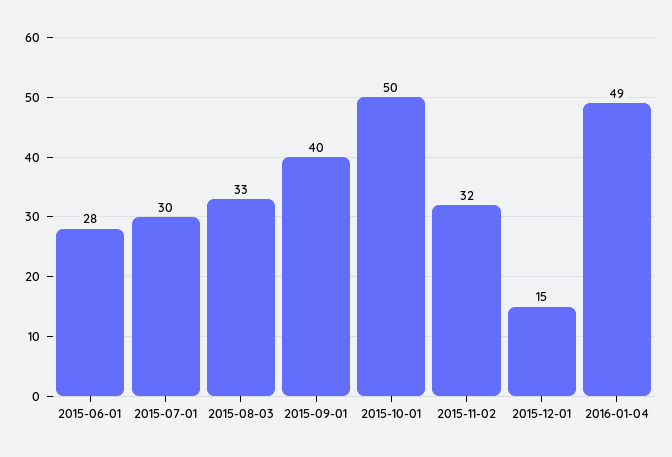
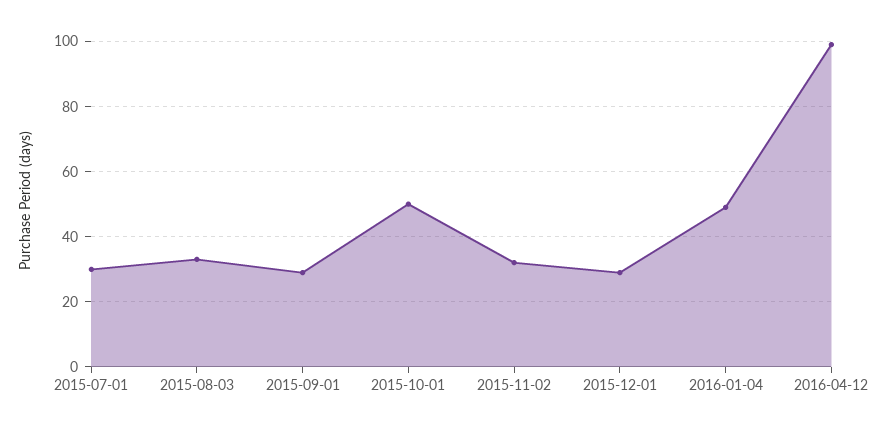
2015-06-01: 28 -> none
2015-09-01: 40 -> 30
2015-12-01: 15 -> 30
2016-04-12: none -> 100

